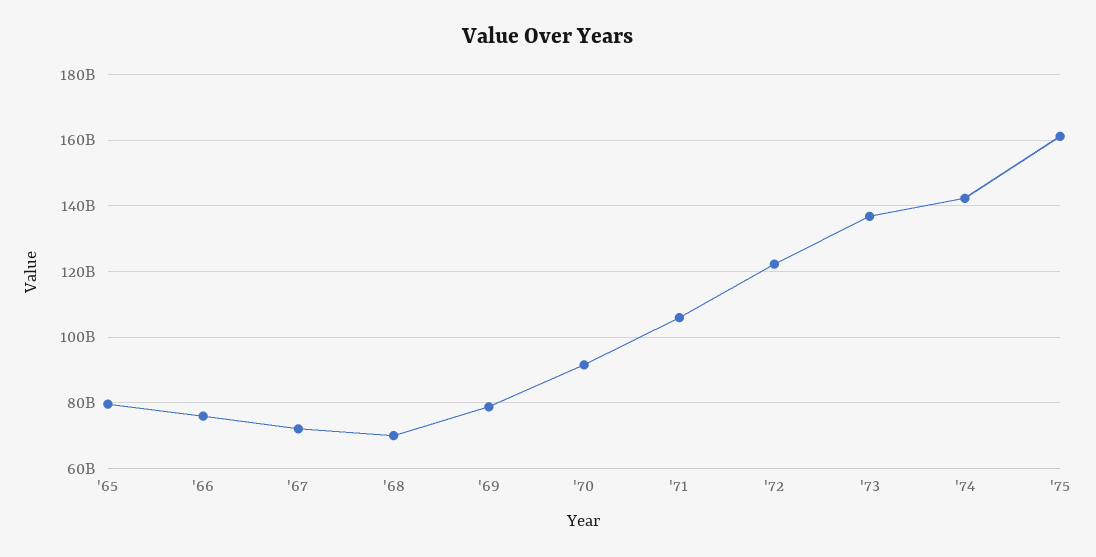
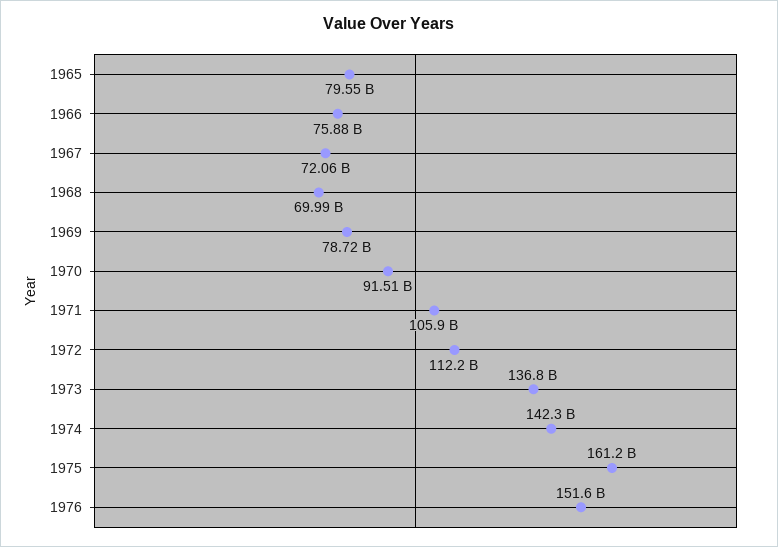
'72: 122000000000 -> 112200000000
1976: none -> 151600000000

